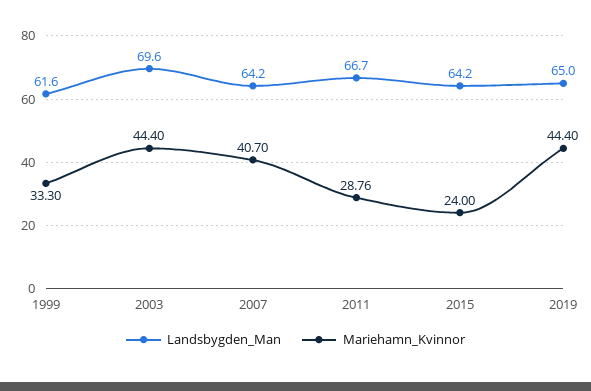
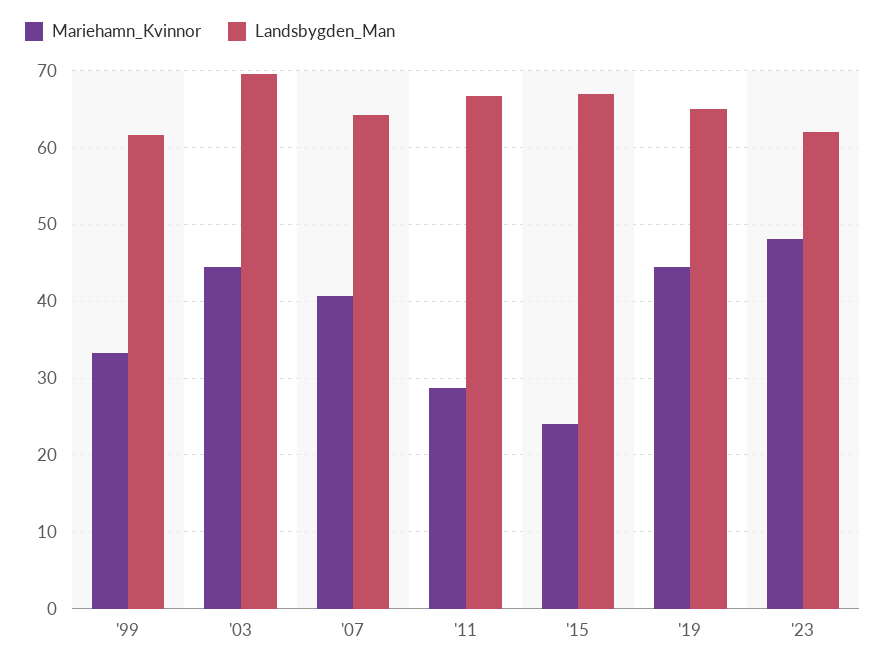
Landsbygden_Man, 2015: 64.2 -> 67
Mariehamn_Kvinnor, '23: none -> 48
Landsbygden_Man, '23: none -> 62

